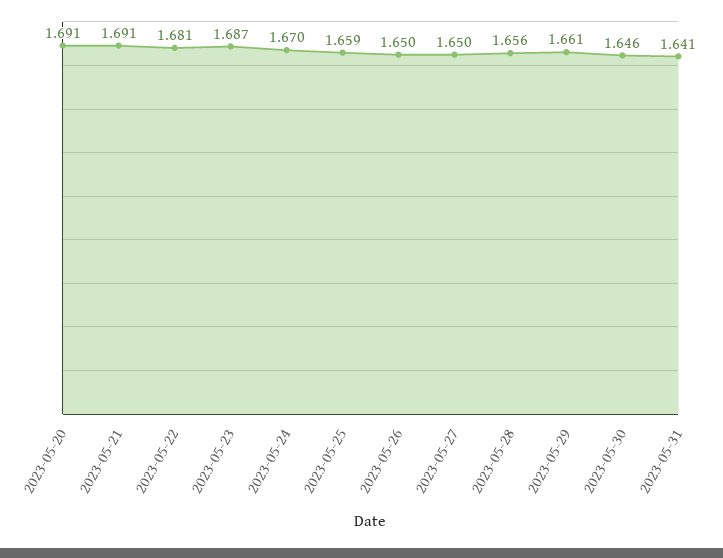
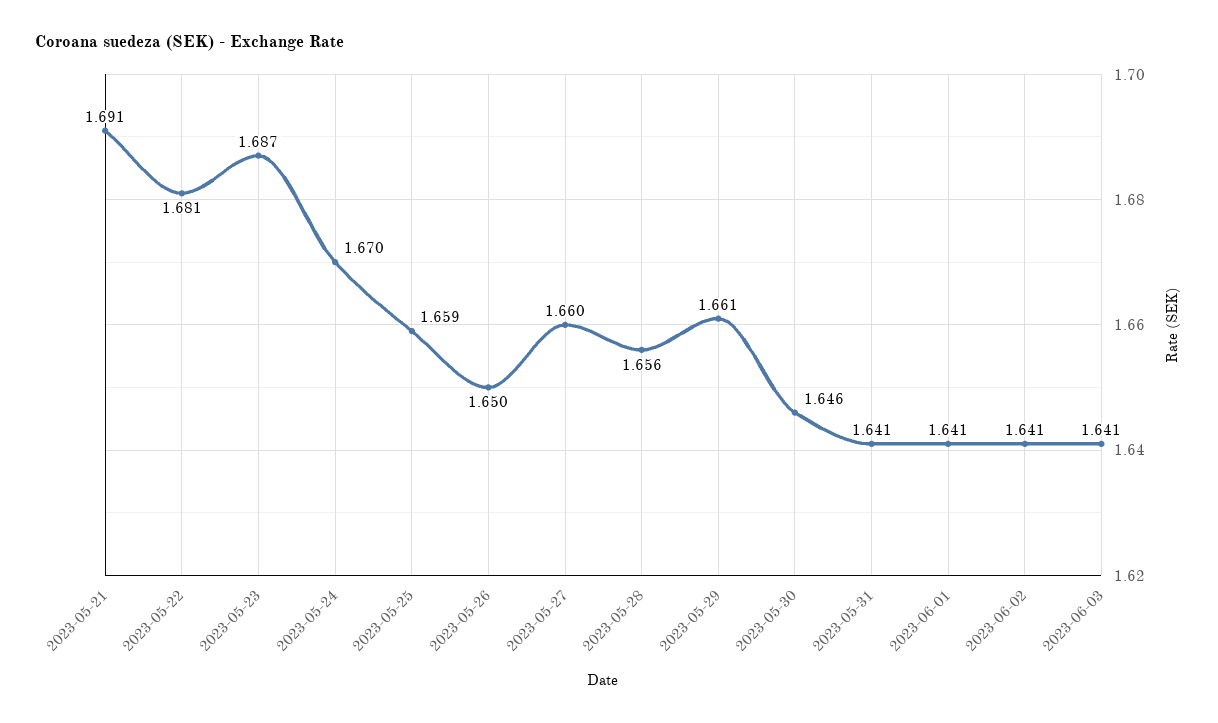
2023-05-20: 1.691 -> none
2023-05-27: 1.65 -> 1.66
2023-06-01: none -> 1.641
2023-06-02: none -> 1.641
2023-06-03: none -> 1.641

